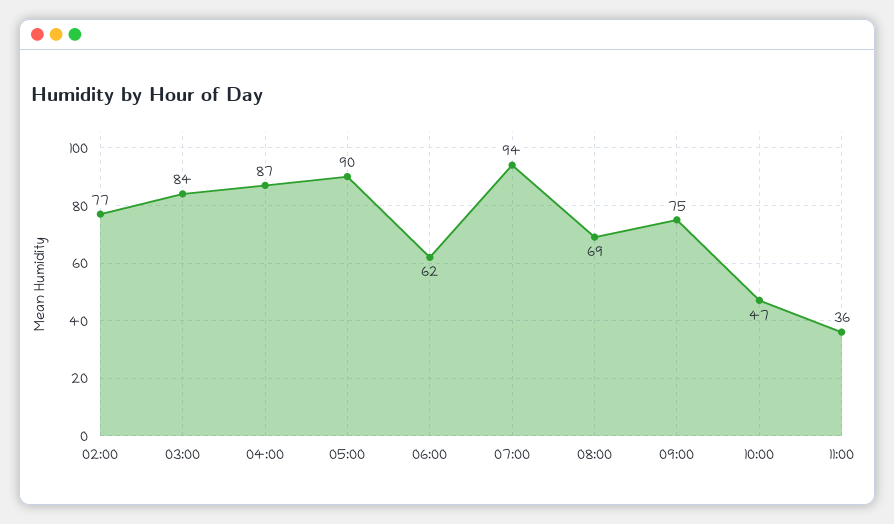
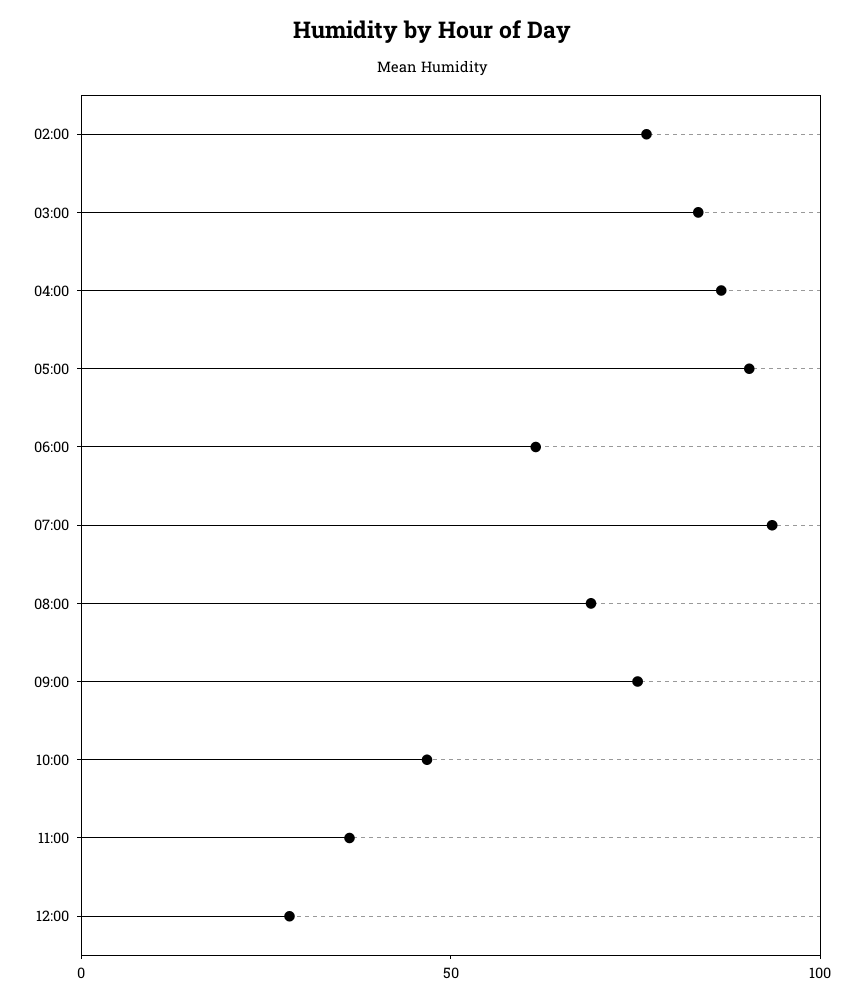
12:00: none -> 30

